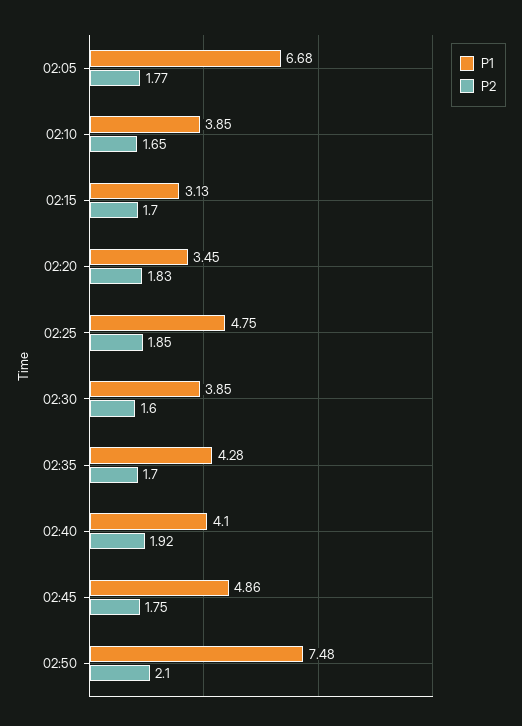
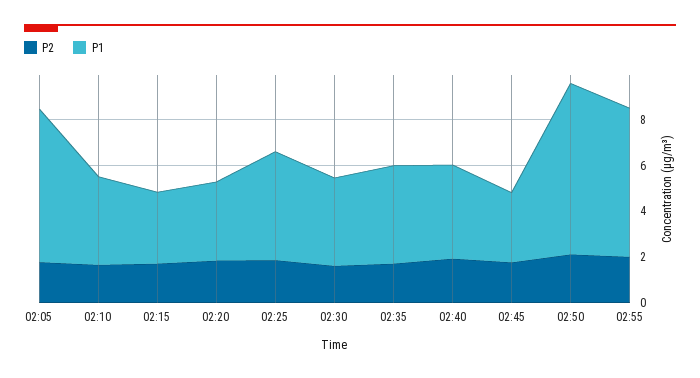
P1, 02:45: 4.86 -> 3
P2, 02:55: none -> 2
P1, 02:55: none -> 6.5

